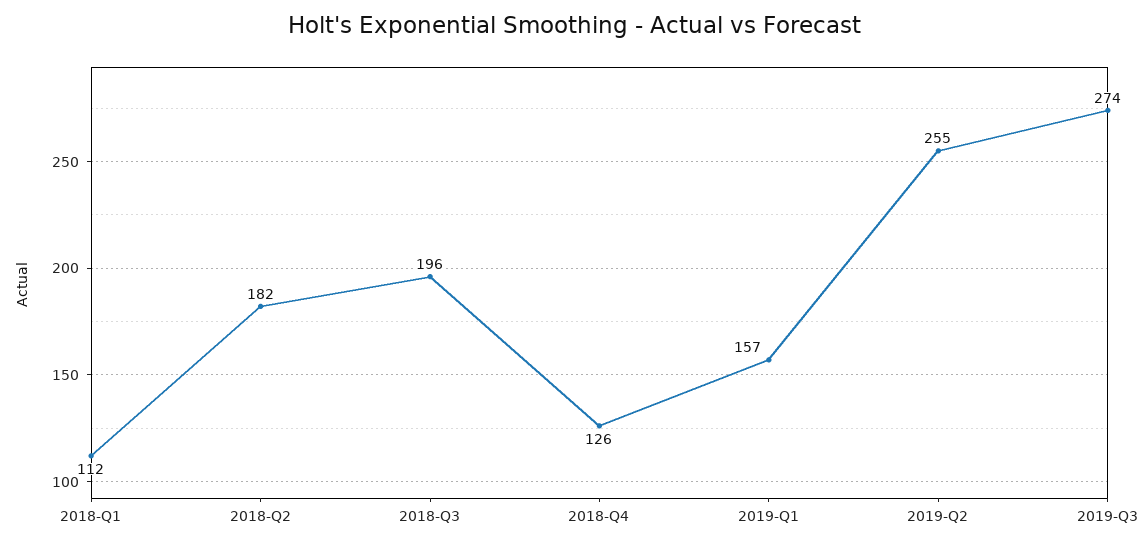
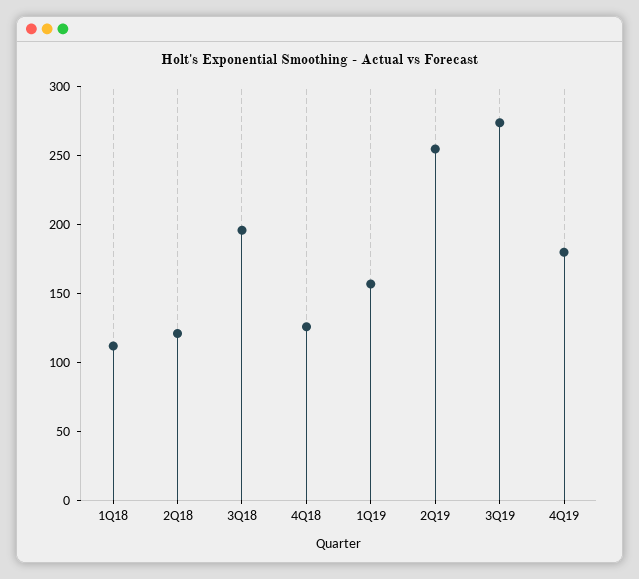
2018-Q2: 182 -> 120
4Q19: none -> 180

